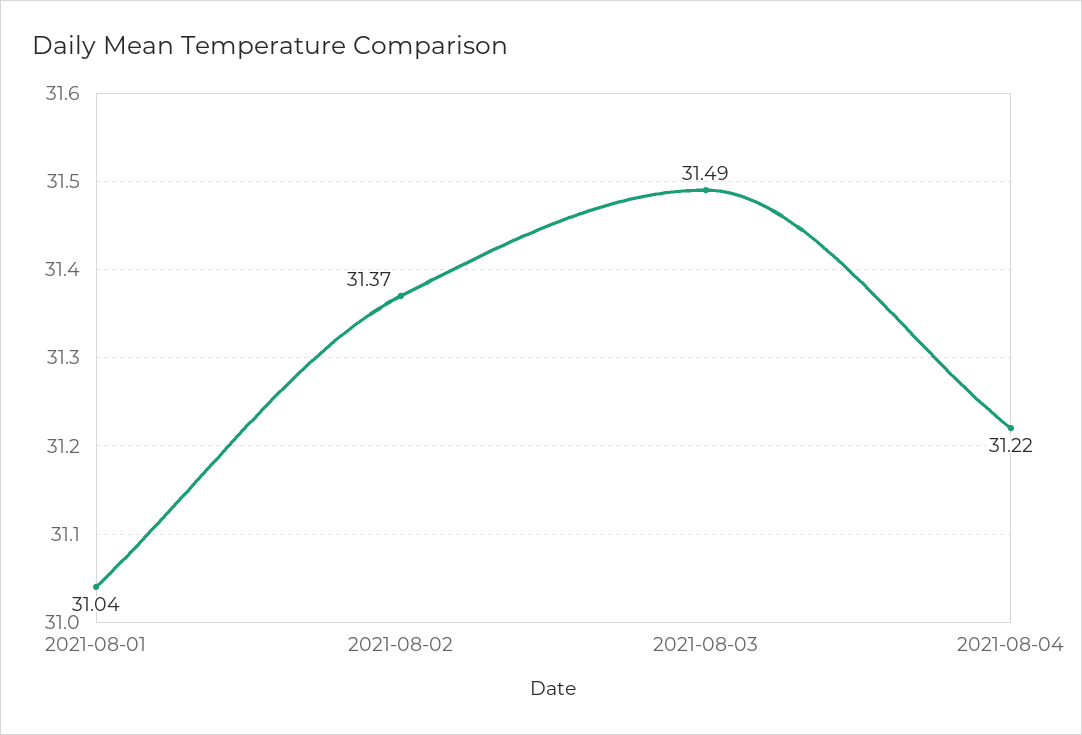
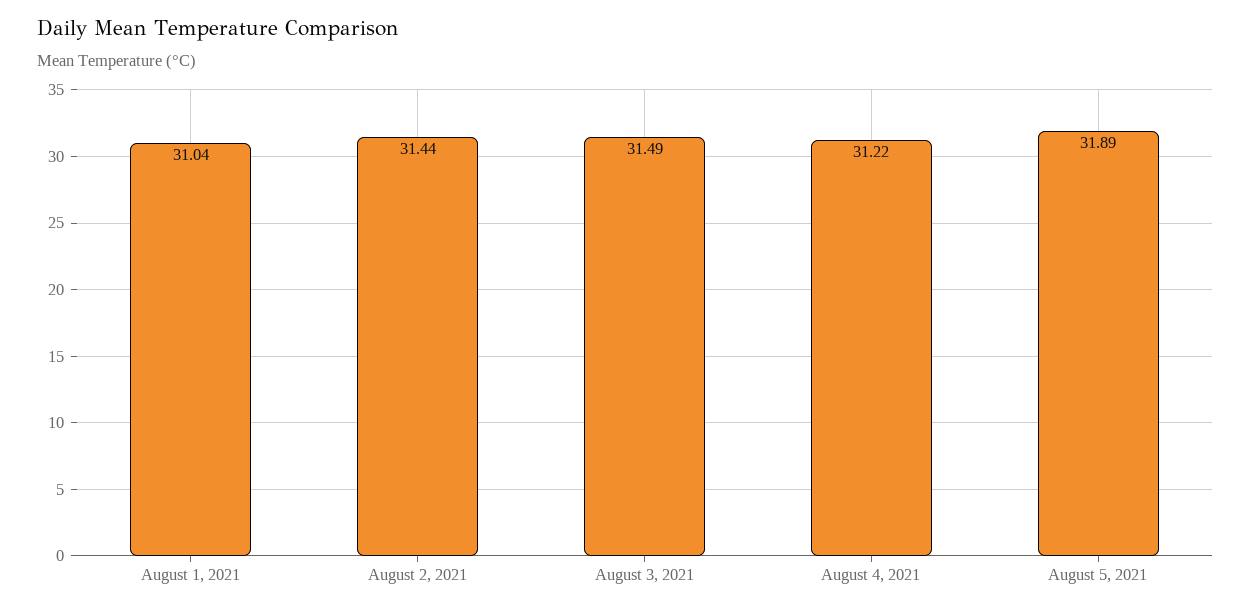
2021-08-02: 31.37 -> 31.44
August 5, 2021: none -> 31.89

